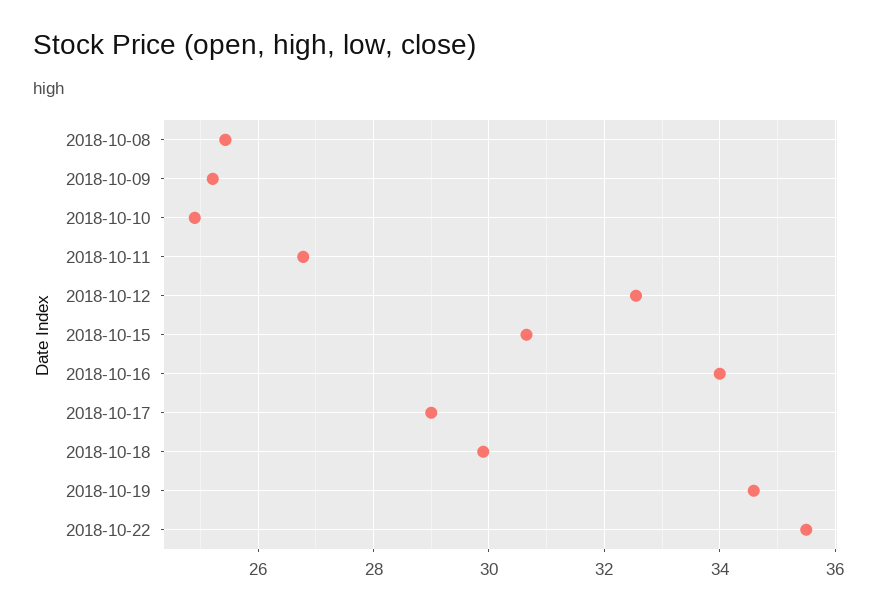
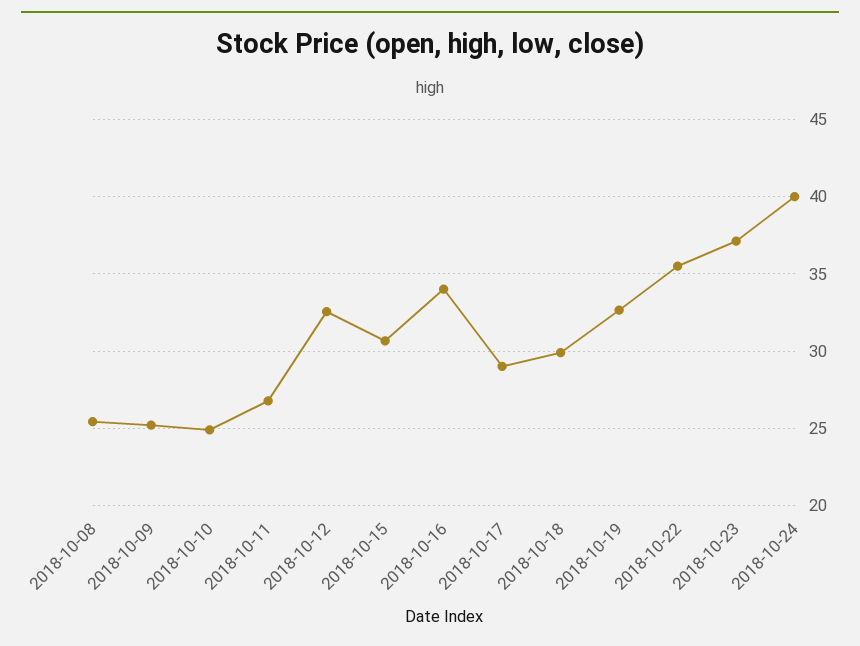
2018-10-19: 34.6 -> 32.5
2018-10-23: none -> 37
2018-10-24: none -> 40

